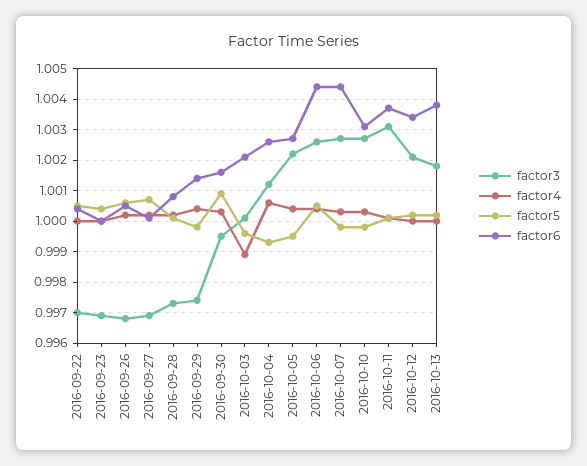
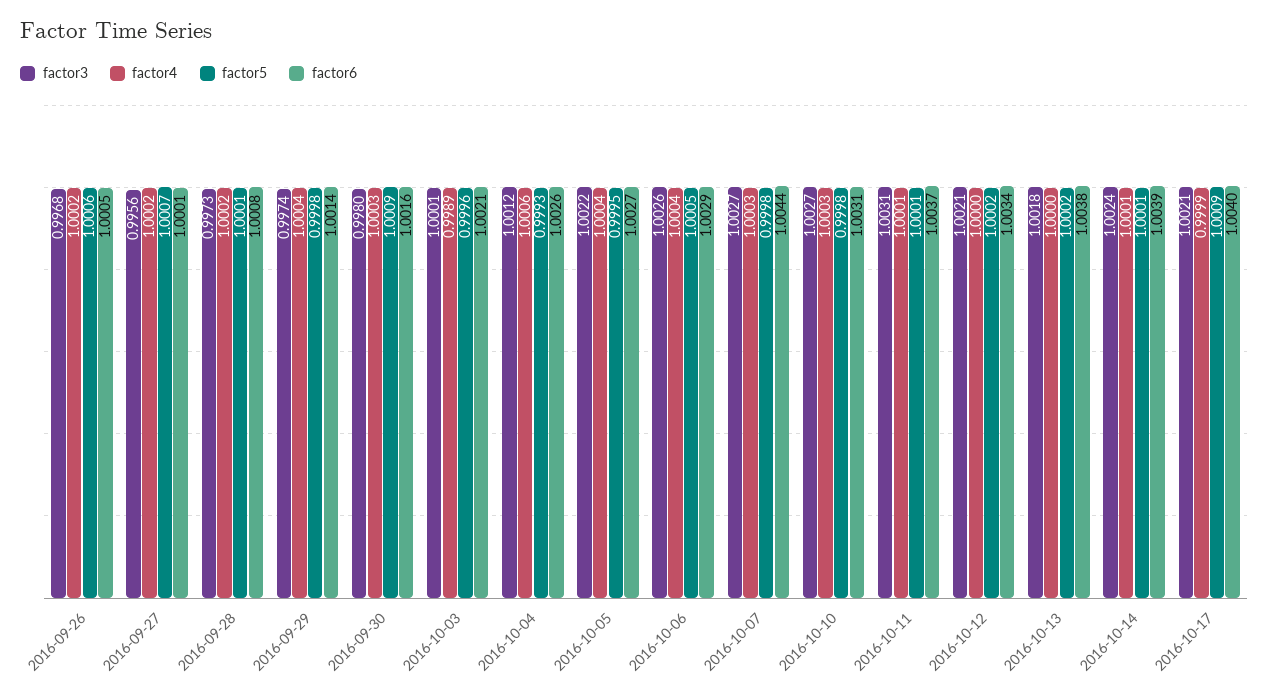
factor3, 2016-09-22: 0.997 -> none
factor4, 2016-09-22: 1 -> none
factor5, 2016-09-22: 1.0005 -> none
factor6, 2016-09-22: 1.0005 -> none
factor3, 2016-09-23: 0.997 -> none
factor4, 2016-09-23: 1 -> none
factor5, 2016-09-23: 1.0005 -> none
factor6, 2016-09-23: 1 -> none
factor3, 2016-09-27: 0.997 -> 0.9956
factor3, 2016-09-30: 0.9995 -> 0.998
factor6, 2016-10-06: 1.0045 -> 1.0029
factor3, 2016-10-14: none -> 1.0024
factor4, 2016-10-14: none -> 1.0001
factor5, 2016-10-14: none -> 1.0001
factor6, 2016-10-14: none -> 1.0039
factor3, 2016-10-17: none -> 1.0021
factor4, 2016-10-17: none -> 0.9999
factor5, 2016-10-17: none -> 1.0009
factor6, 2016-10-17: none -> 1.004

